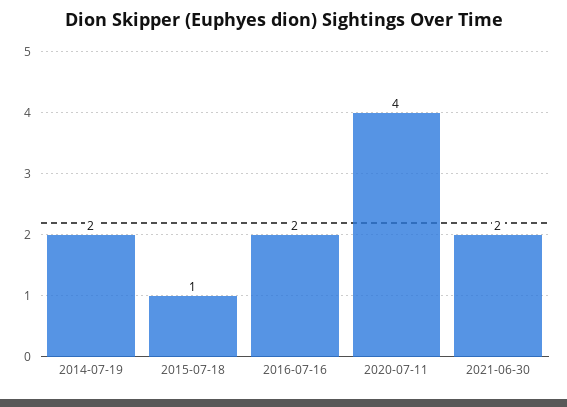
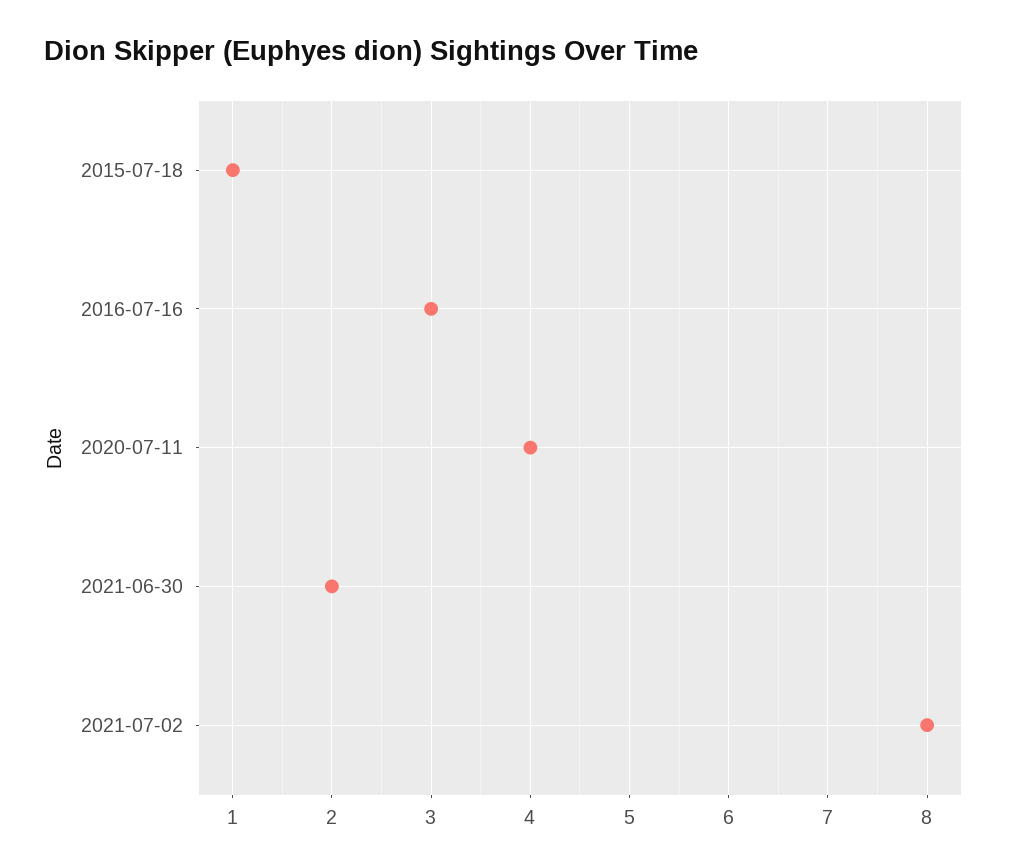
2014-07-19: 2 -> none
2016-07-16: 2 -> 3
2021-07-02: none -> 8

